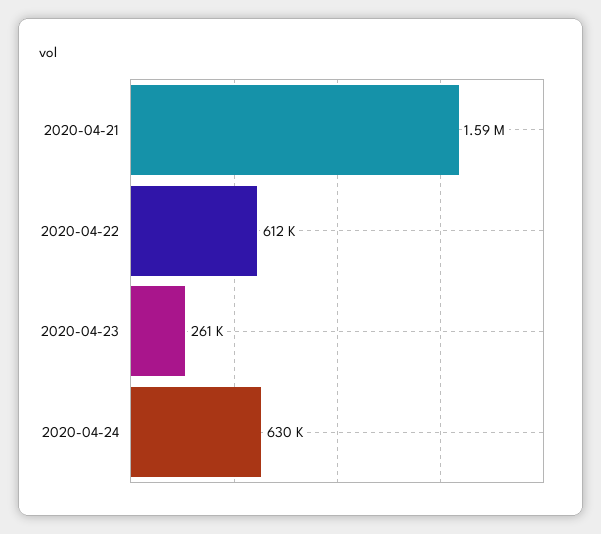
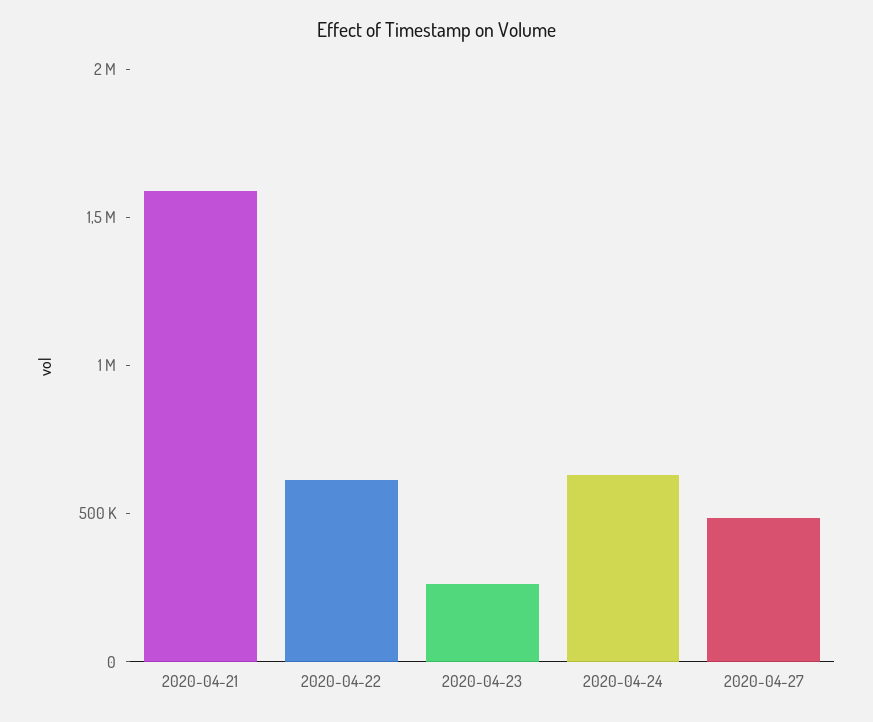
2020-04-27: none -> 500000

